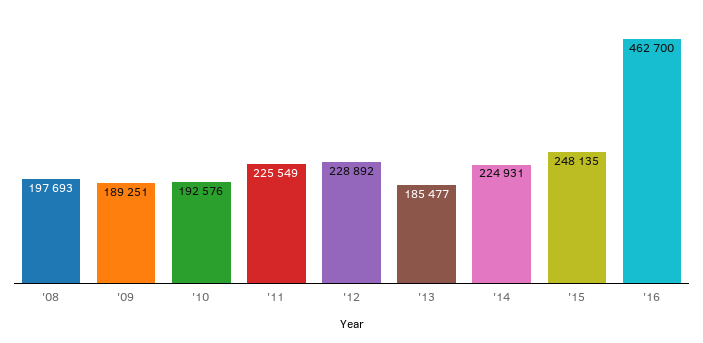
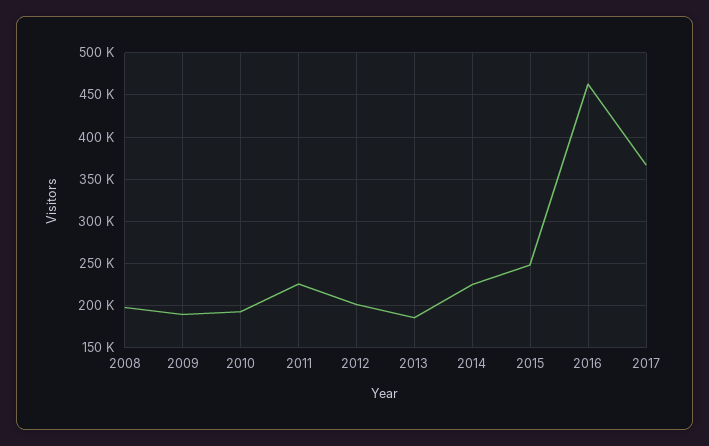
'12: 228892 -> 200000
2017: none -> 370000

